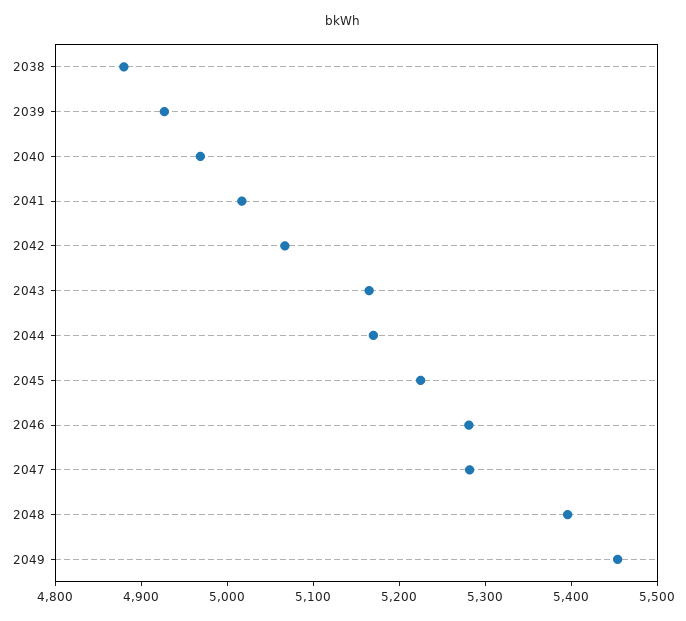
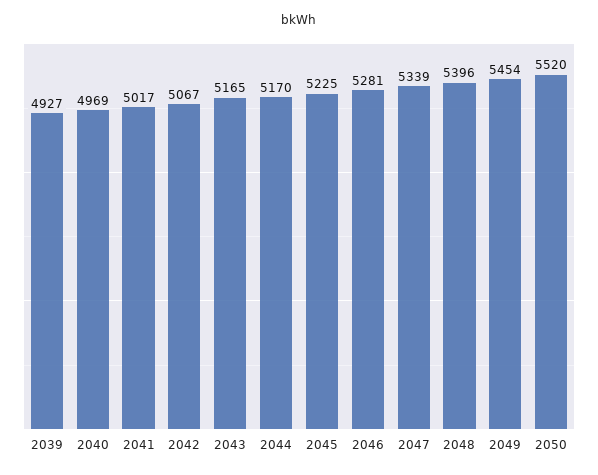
2038: 4880 -> none
2047: 5280 -> 5339
2050: none -> 5520

